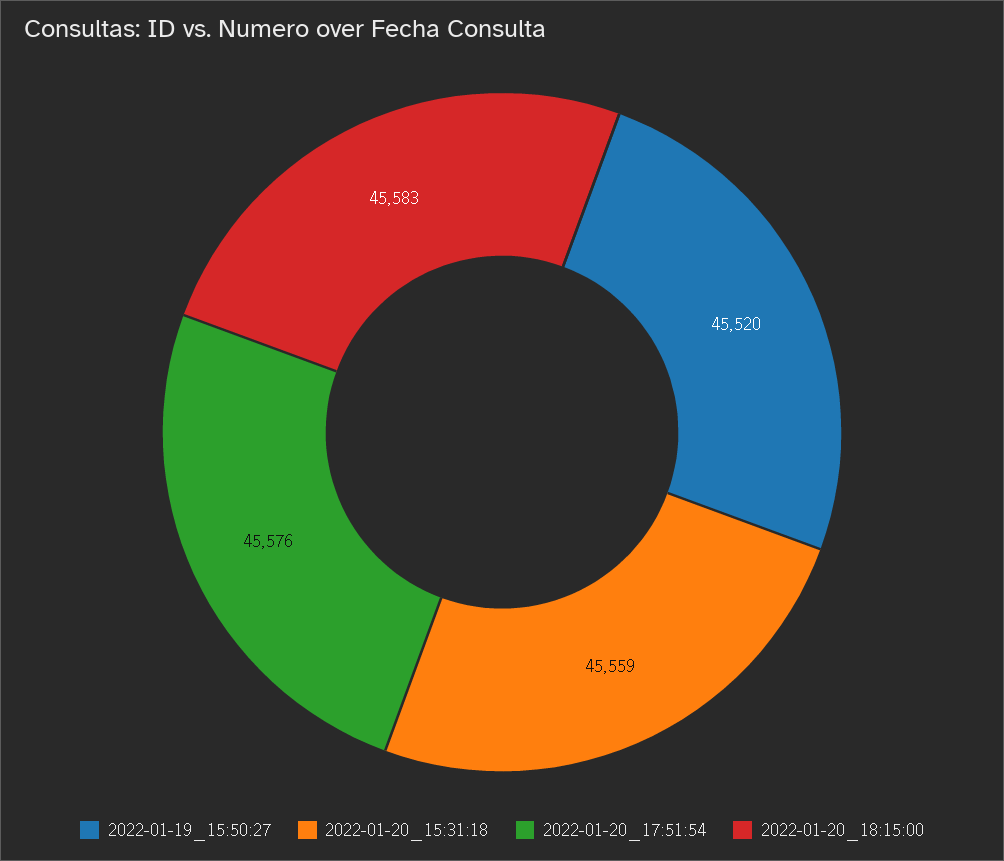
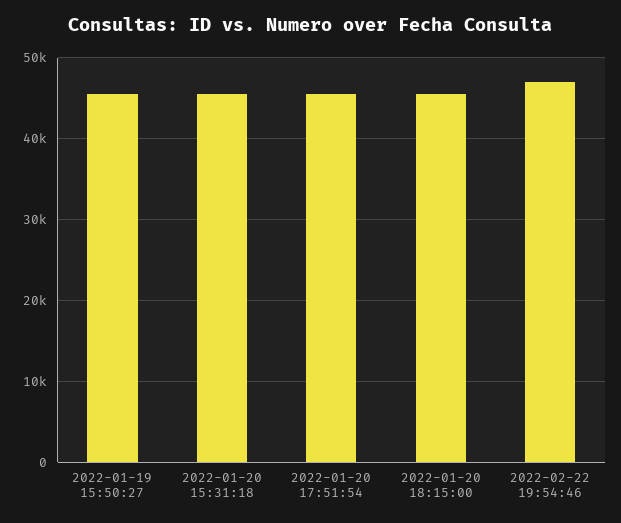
2022-02-22 19:54:46: none -> 47000

